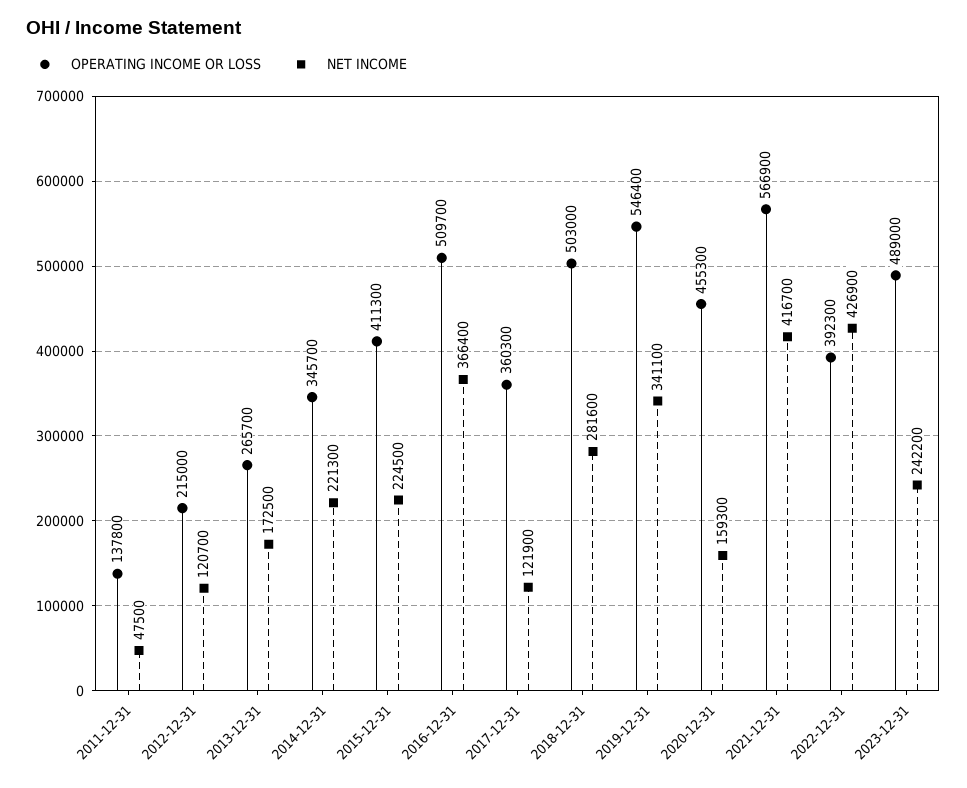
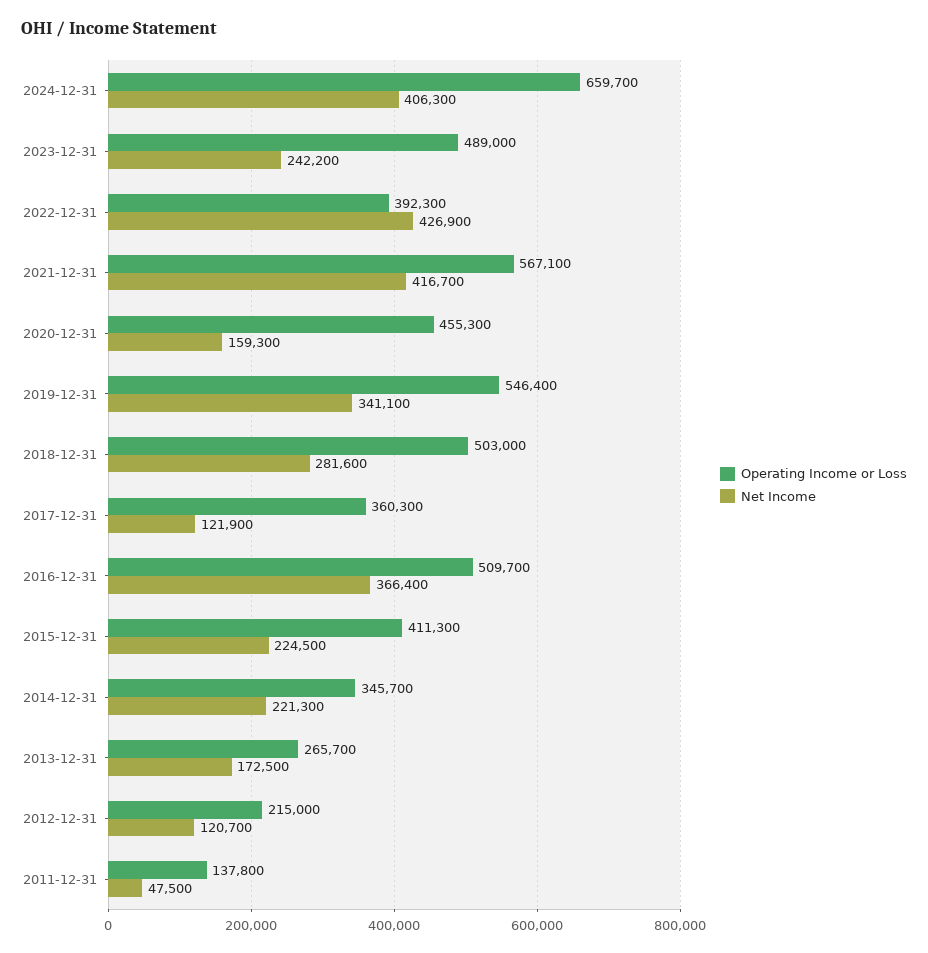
OPERATING INCOME OR LOSS, 2021-12-31: 566900 -> 567100
OPERATING INCOME OR LOSS, 2024-12-31: none -> 659700
NET INCOME, 2024-12-31: none -> 406300

